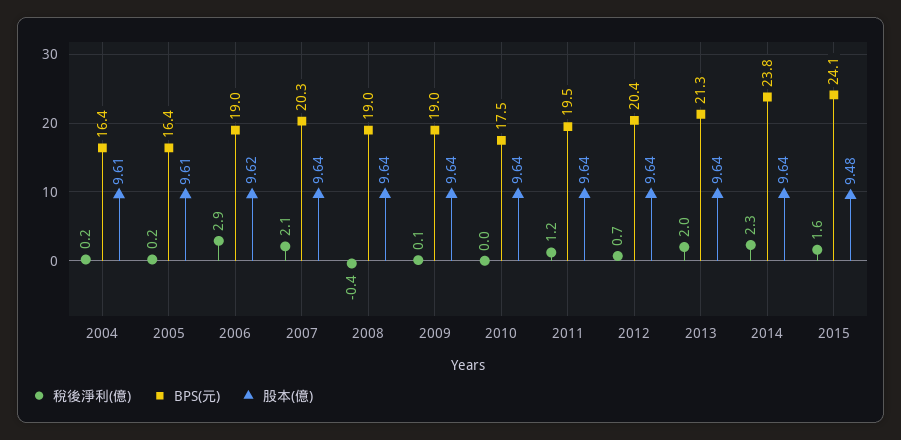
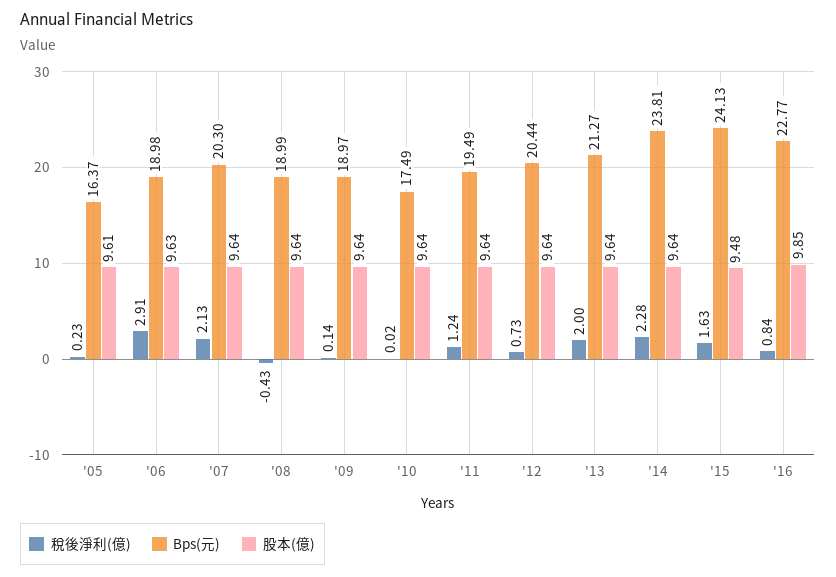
稅後淨利(億), 2004: 0.2 -> none
BPS(元), 2004: 16.4 -> none
股本(億), 2004: 9.61 -> none
股本(億), 2006: 9.62 -> 9.63
稅後淨利(億), '16: none -> 0.84
BPS(元), '16: none -> 22.77
股本(億), '16: none -> 9.85

